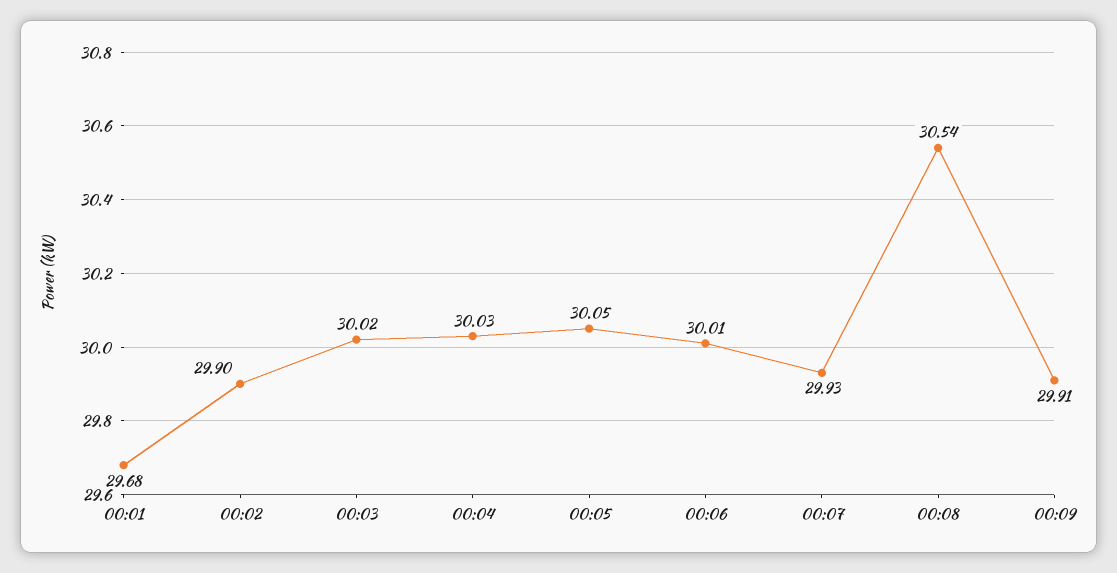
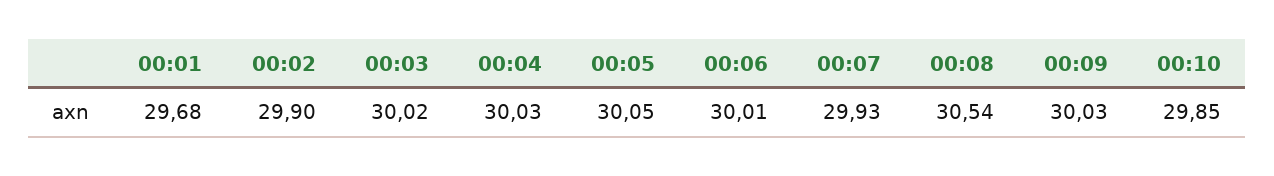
00:09: 29.91 -> 30.03
00:10: none -> 29.85

